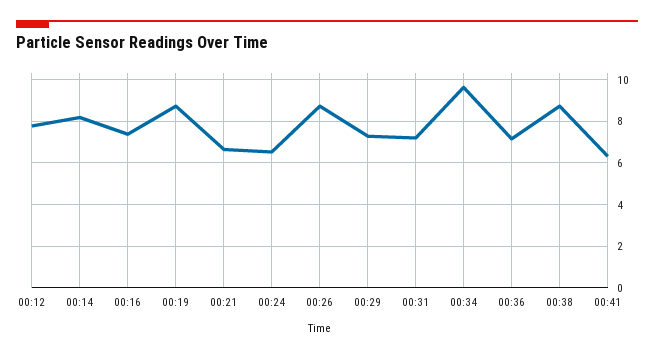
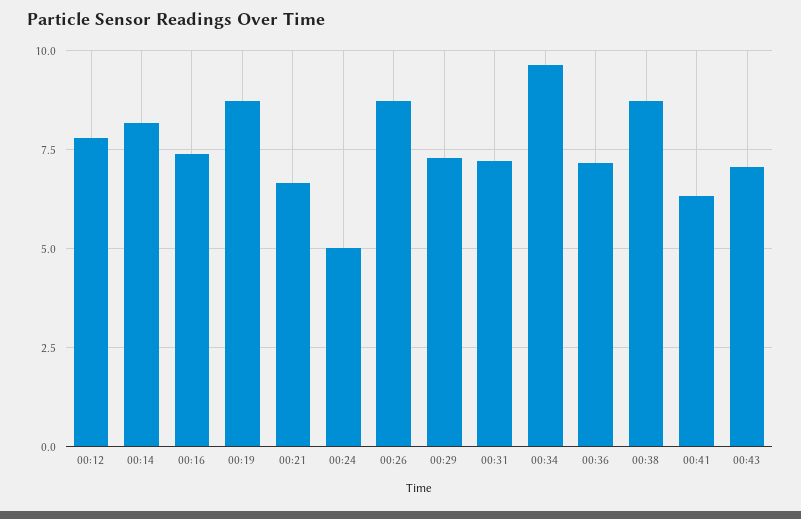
00:24: 6.5 -> 5
00:43: none -> 7

